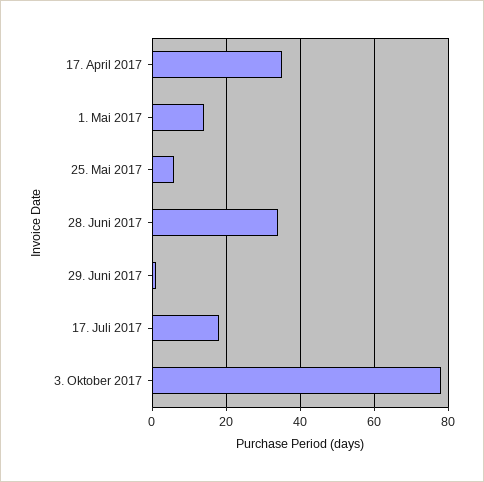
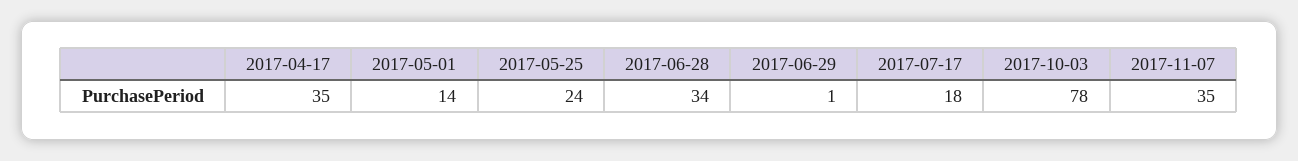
25. Mai 2017: 5 -> 24
2017-11-07: none -> 35

